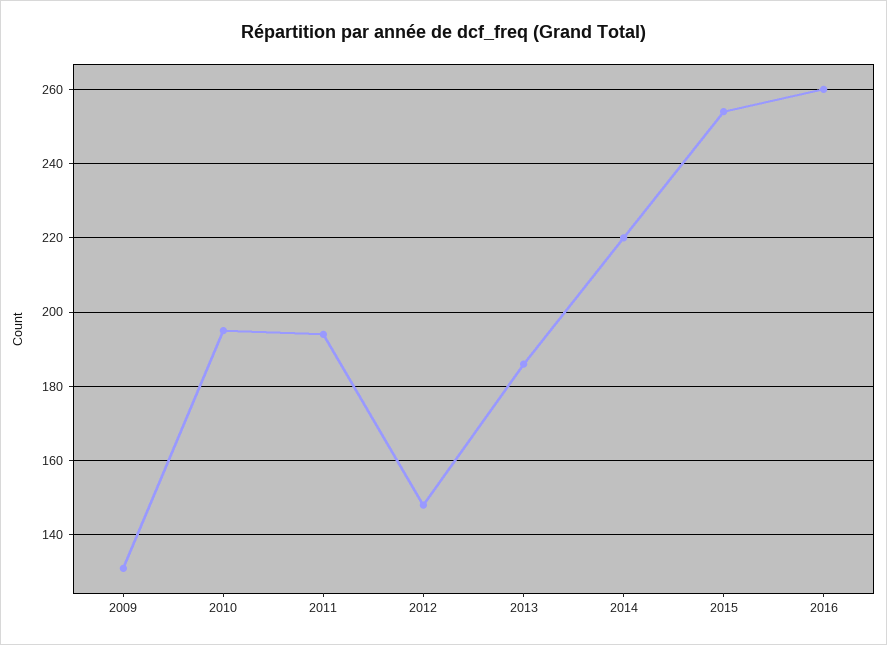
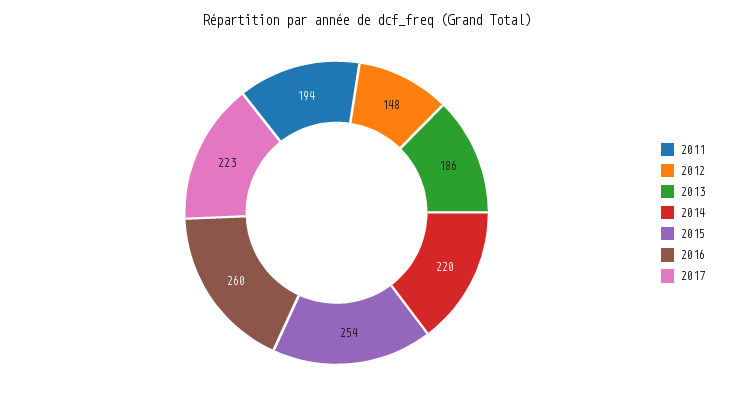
2009: 130 -> none
2010: 195 -> none
2017: none -> 223

